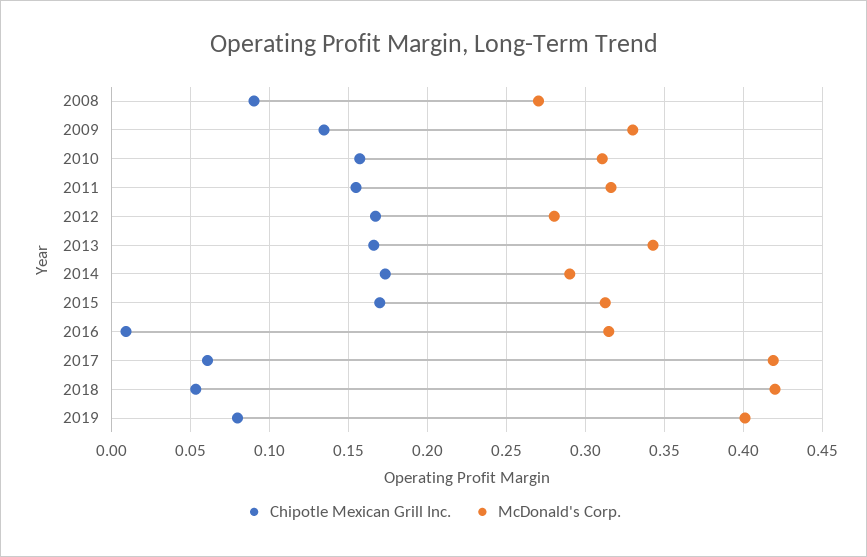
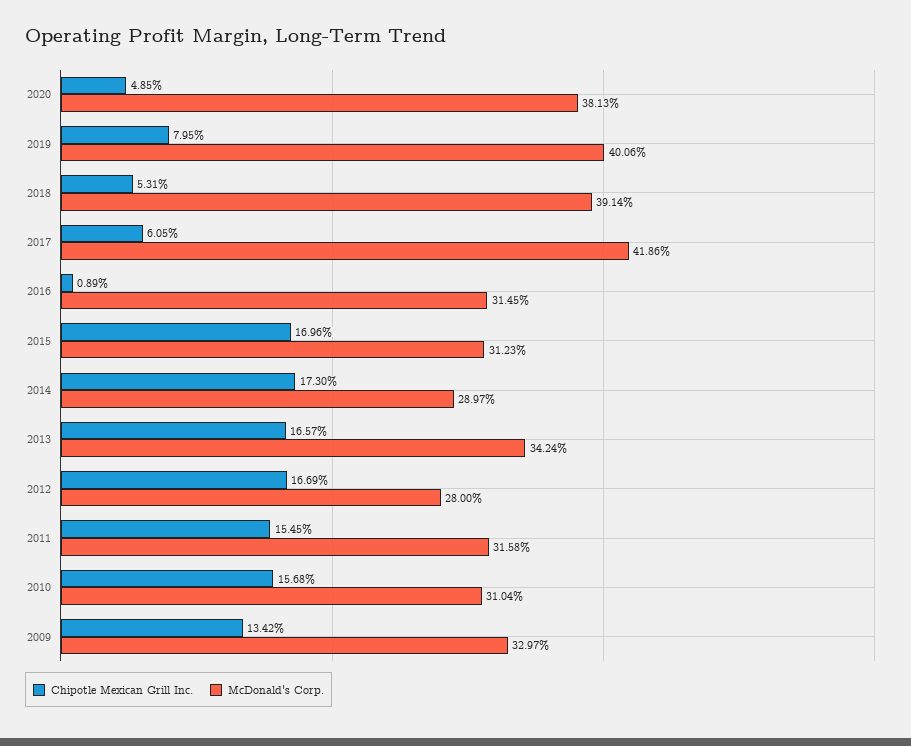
Chipotle Mexican Grill Inc., 2008: 0.09 -> none
McDonald's Corp., 2008: 0.27 -> none
McDonald's Corp., 2018: 0.42 -> 0.3914
Chipotle Mexican Grill Inc., 2020: none -> 0.0485
McDonald's Corp., 2020: none -> 0.3813

